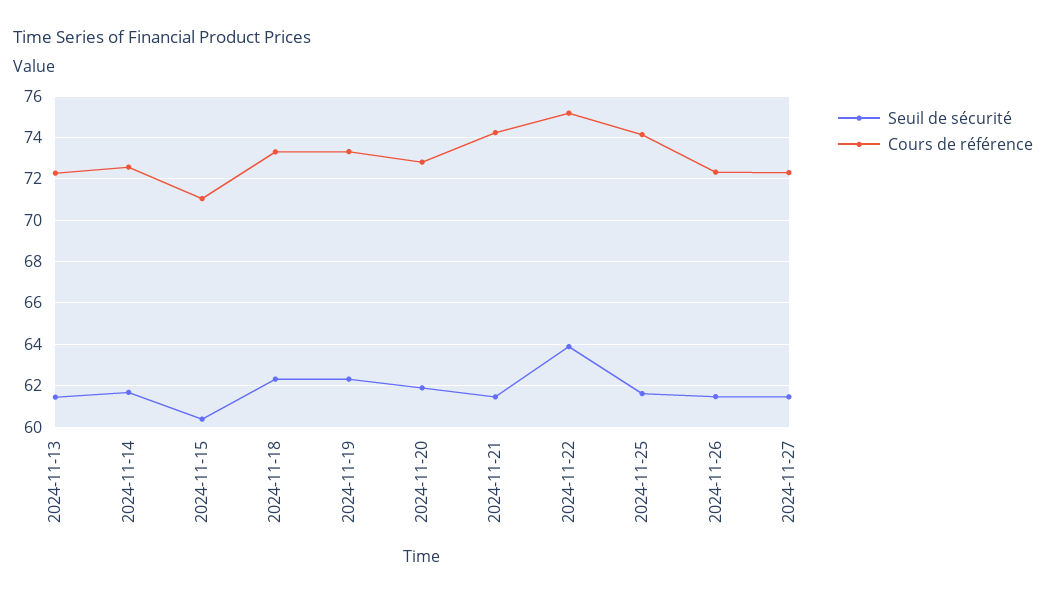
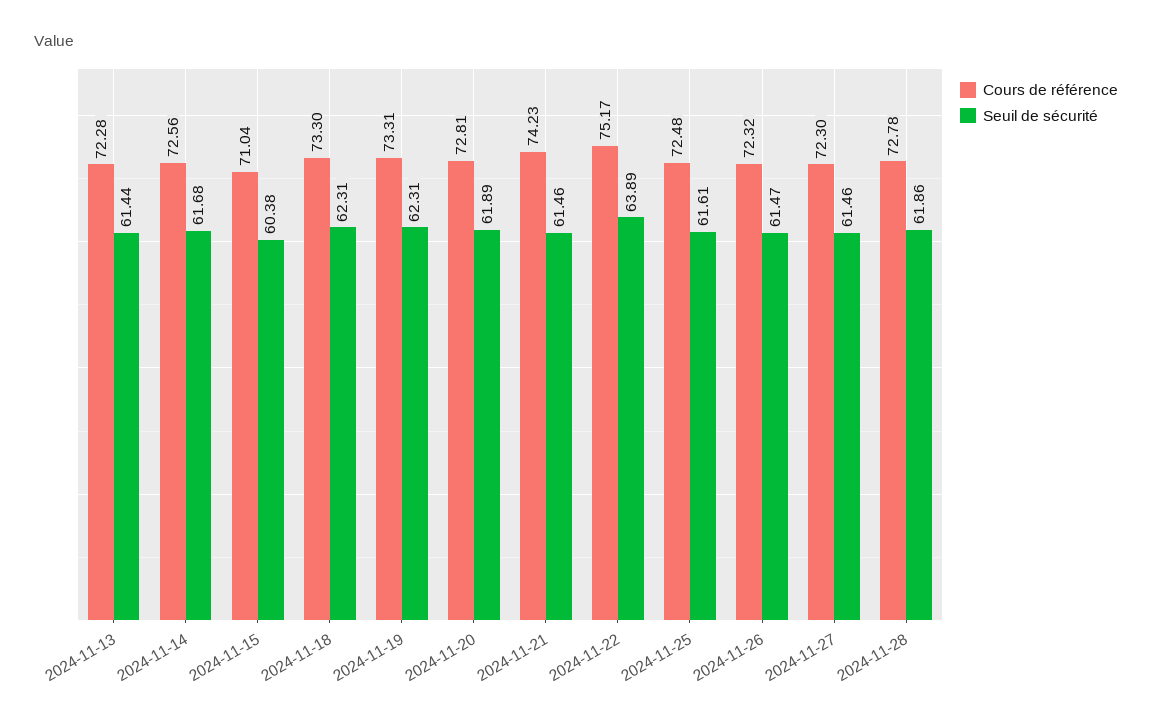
Cours de référence, 2024-11-25: 74 -> 72.48
Cours de référence, 2024-11-28: none -> 72.78
Seuil de sécurité, 2024-11-28: none -> 61.86

